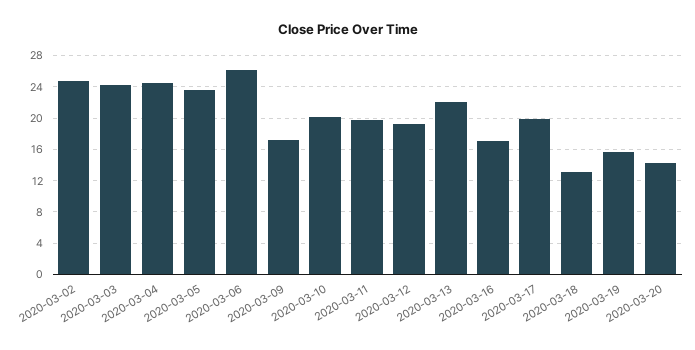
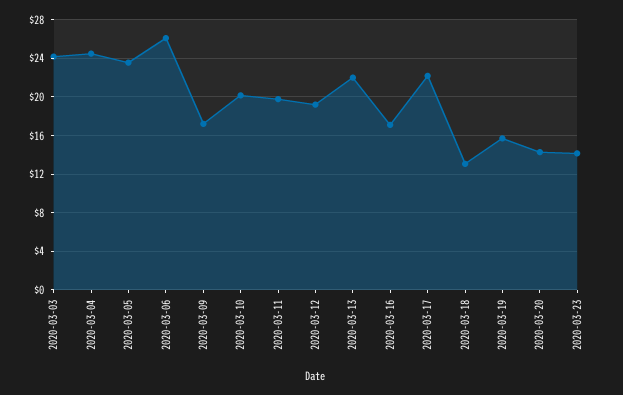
2020-03-02: 25 -> none
2020-03-17: 20 -> 22
2020-03-23: none -> 14

